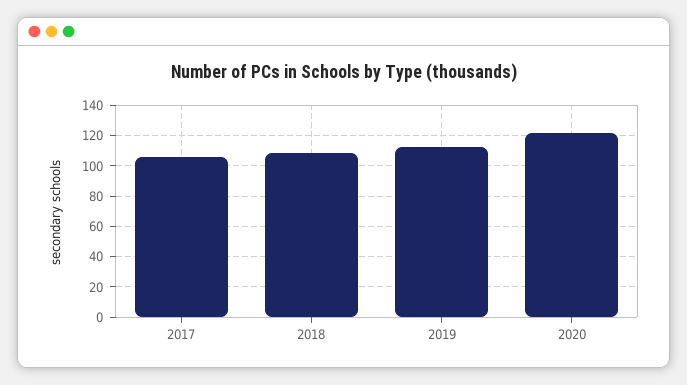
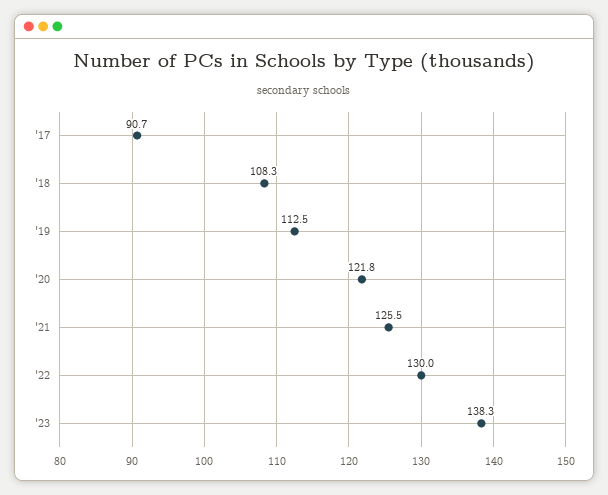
2017: 105 -> 90.7
'21: none -> 125.5
'22: none -> 130
'23: none -> 138.3

